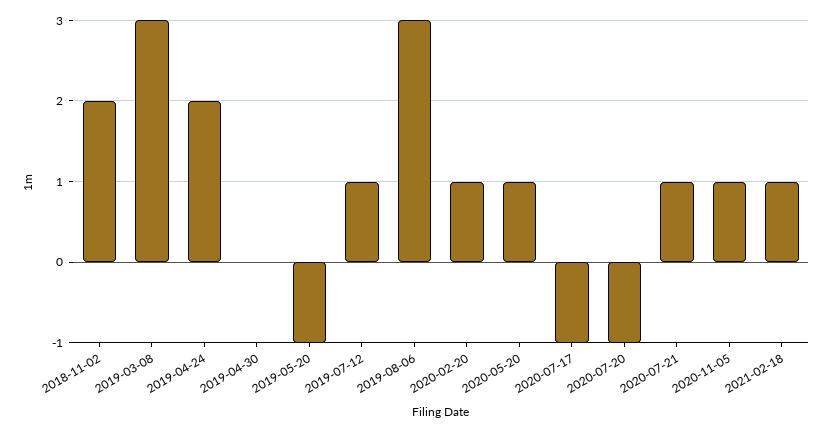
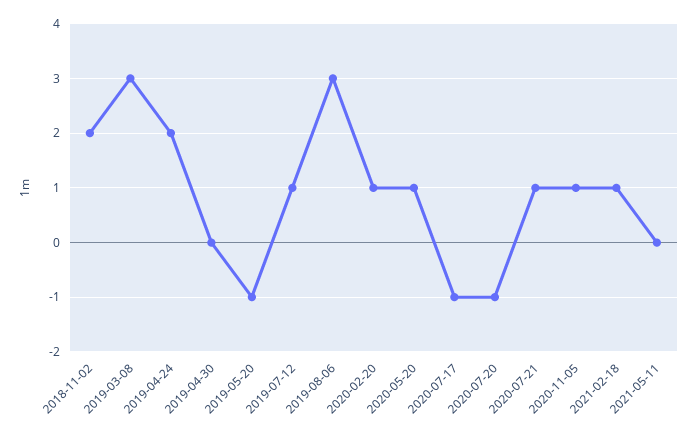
2021-05-11: none -> 0

